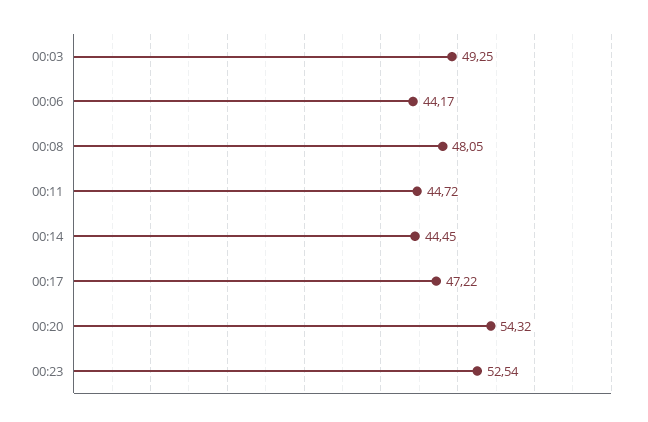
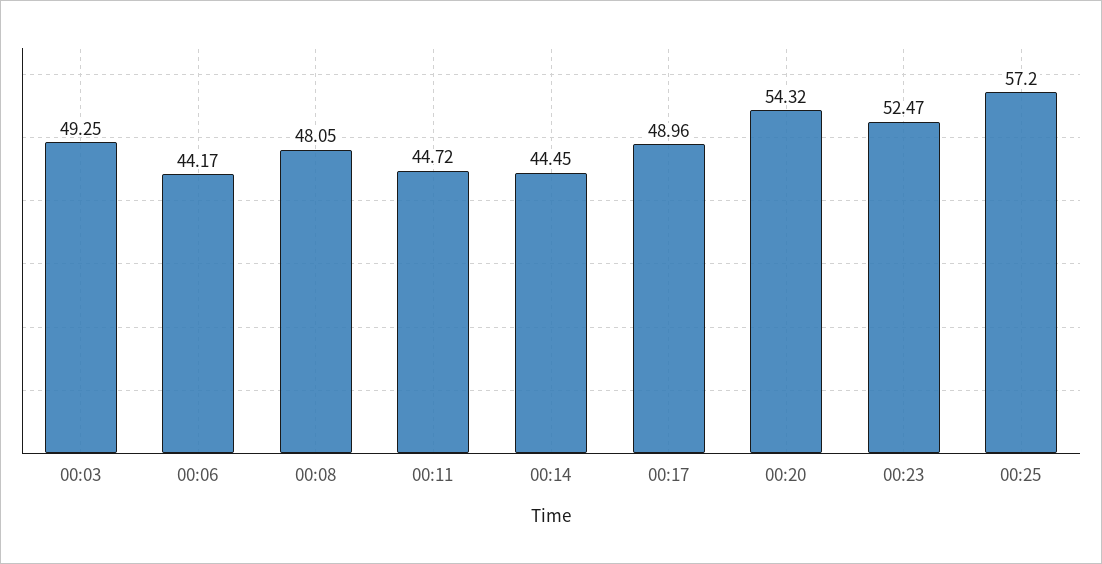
00:17: 47.22 -> 48.96
00:23: 52.54 -> 52.47
00:25: none -> 57.2

